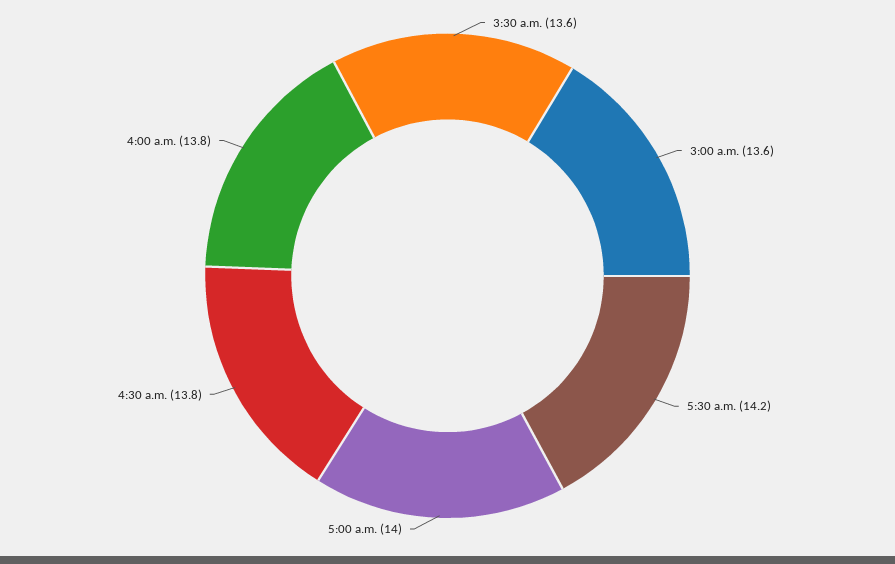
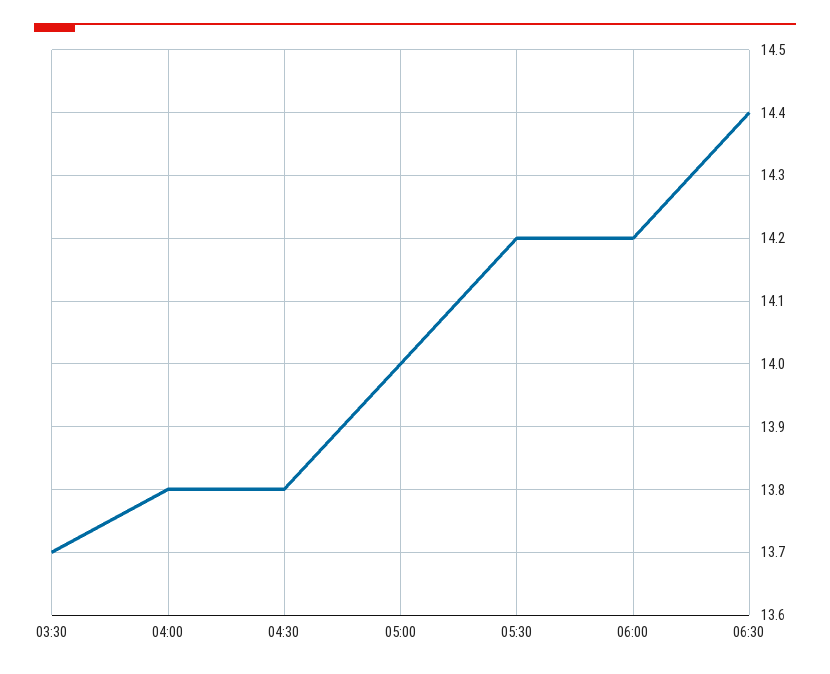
3:30 a.m.: 13.6 -> 13.7
3:00 a.m.: 13.6 -> none
06:00: none -> 14.2
06:30: none -> 14.4

